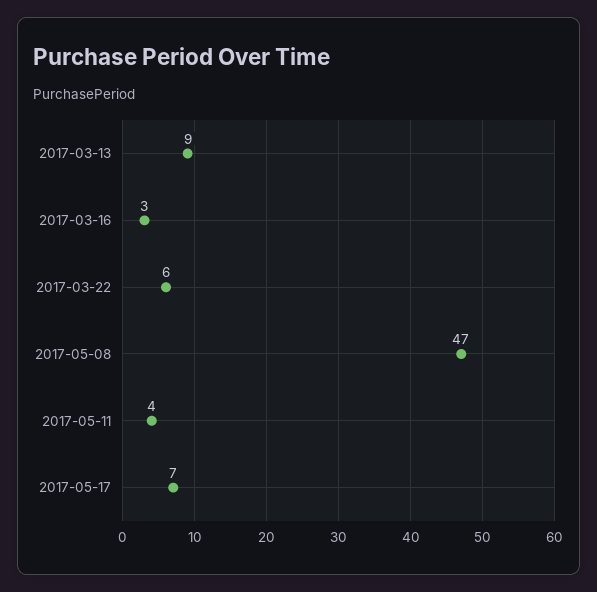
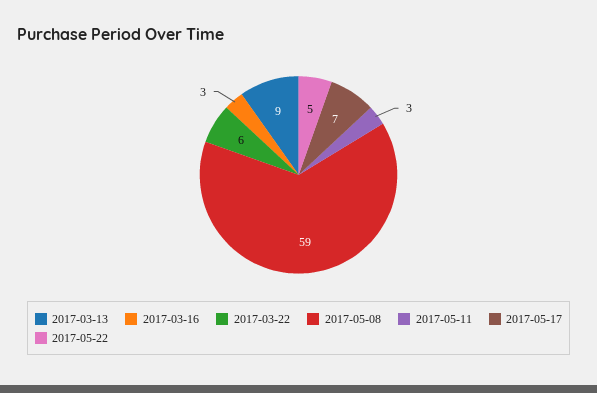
2017-05-08: 47 -> 59
2017-05-11: 4 -> 3
2017-05-22: none -> 5

